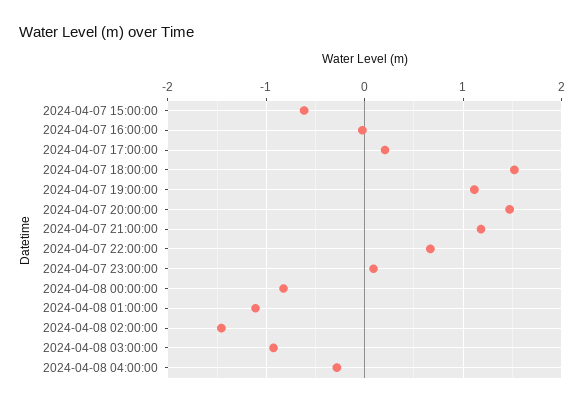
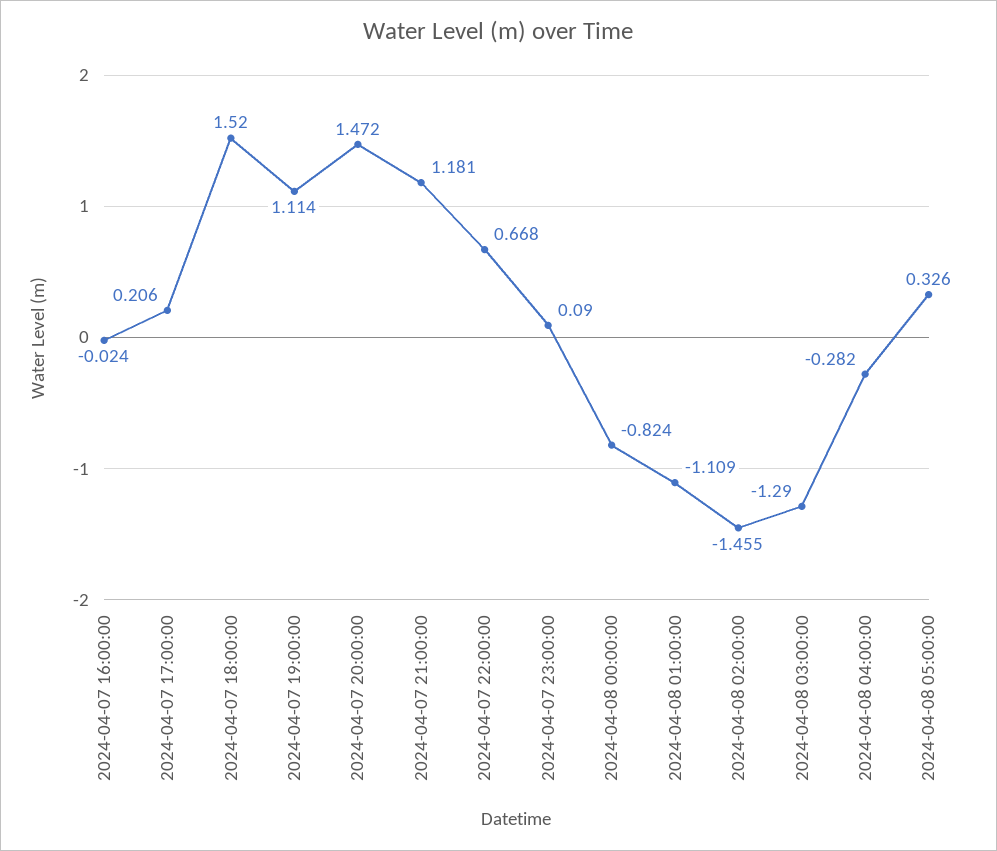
2024-04-07 15:00:00: -0.6 -> none
2024-04-08 03:00:00: -0.9 -> -1.29
2024-04-08 05:00:00: none -> 0.326

